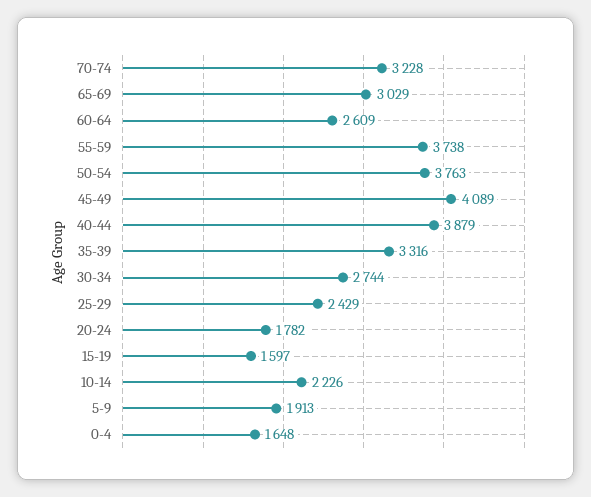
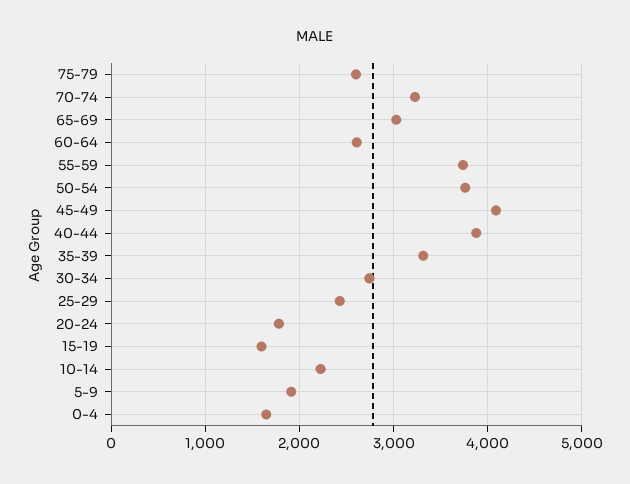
75-79: none -> 2600

